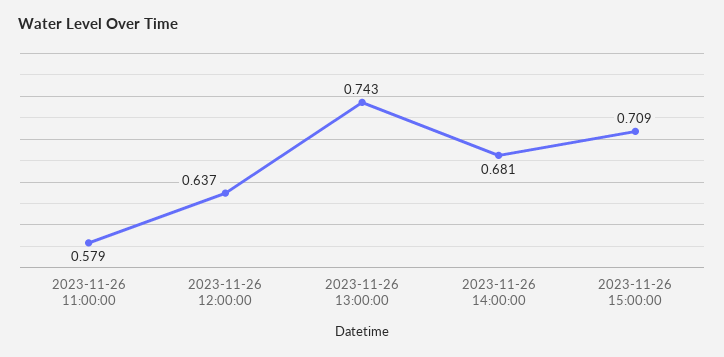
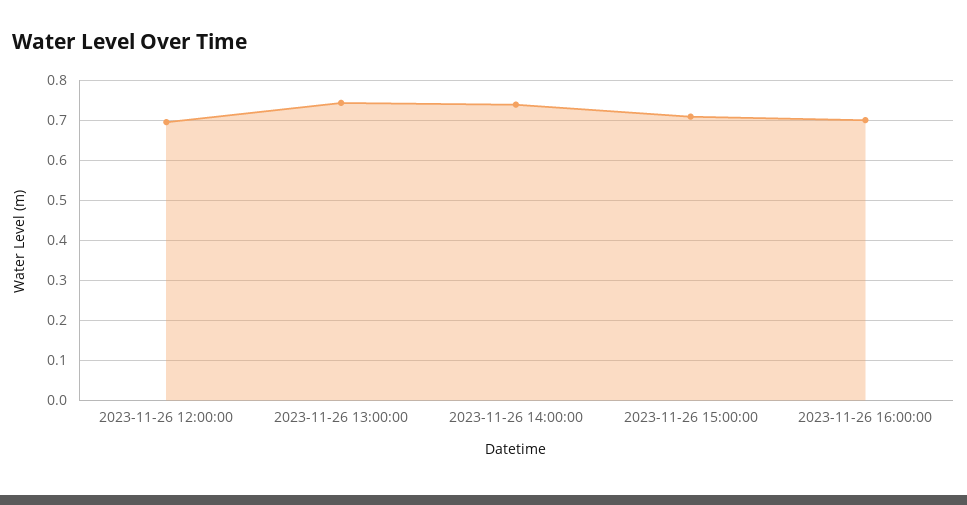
2023-11-26 11:00:00: 0.579 -> none
2023-11-26 12:00:00: 0.637 -> 0.7
2023-11-26 14:00:00: 0.681 -> 0.74
2023-11-26 16:00:00: none -> 0.7

